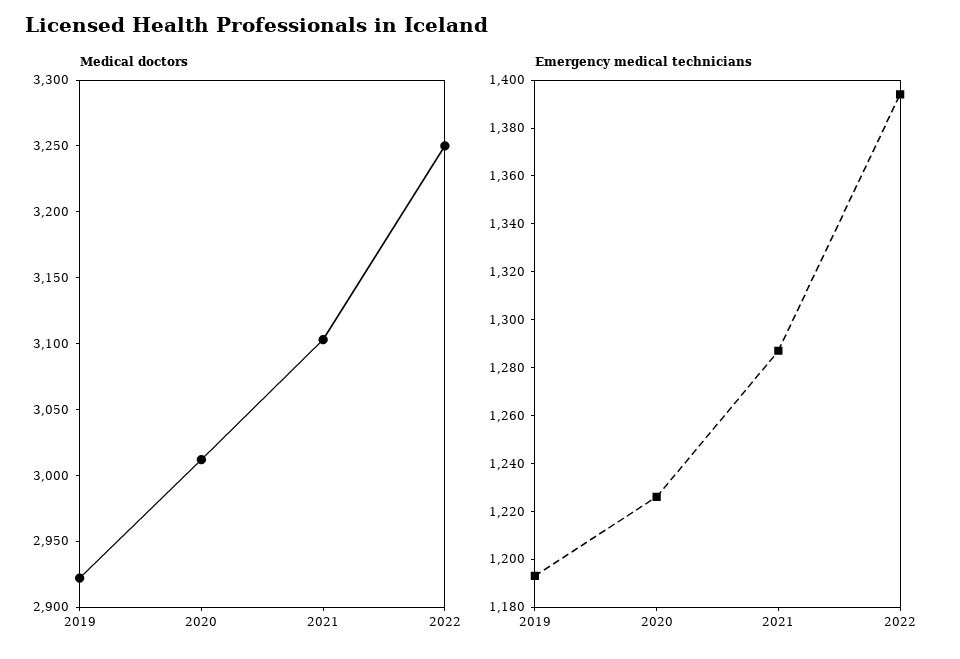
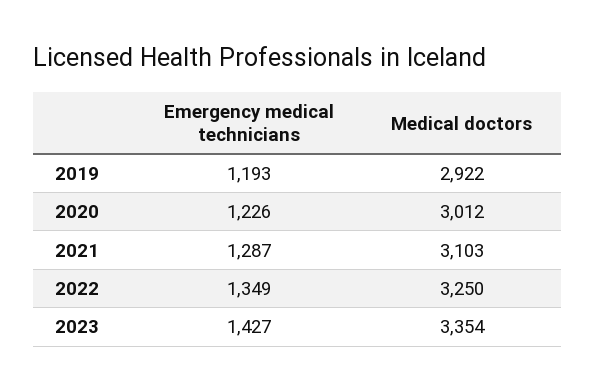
Emergency medical technicians, 2022: 1395 -> 1349
Emergency medical technicians, 2023: none -> 1427
Medical doctors, 2023: none -> 3354

